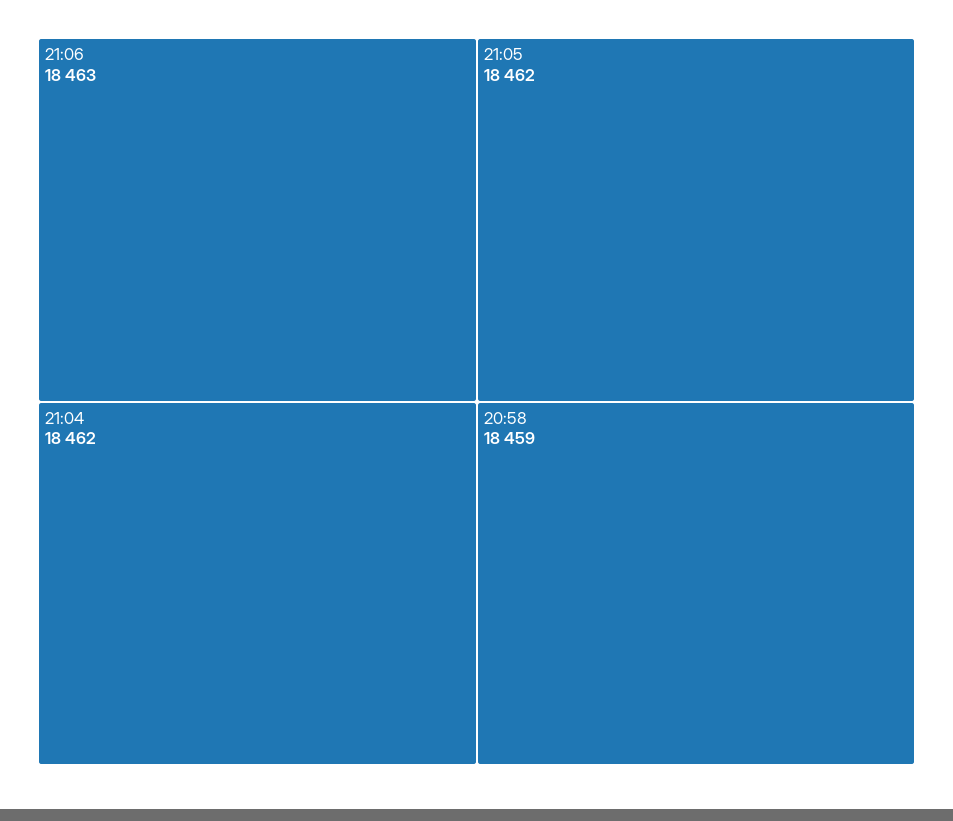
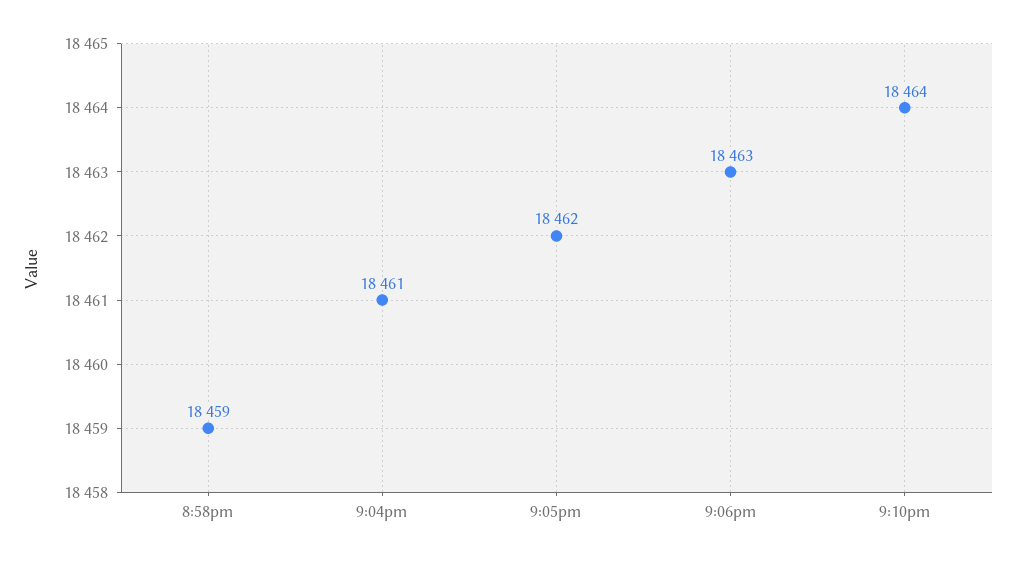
21:04: 18462 -> 18461
9:10pm: none -> 18464

